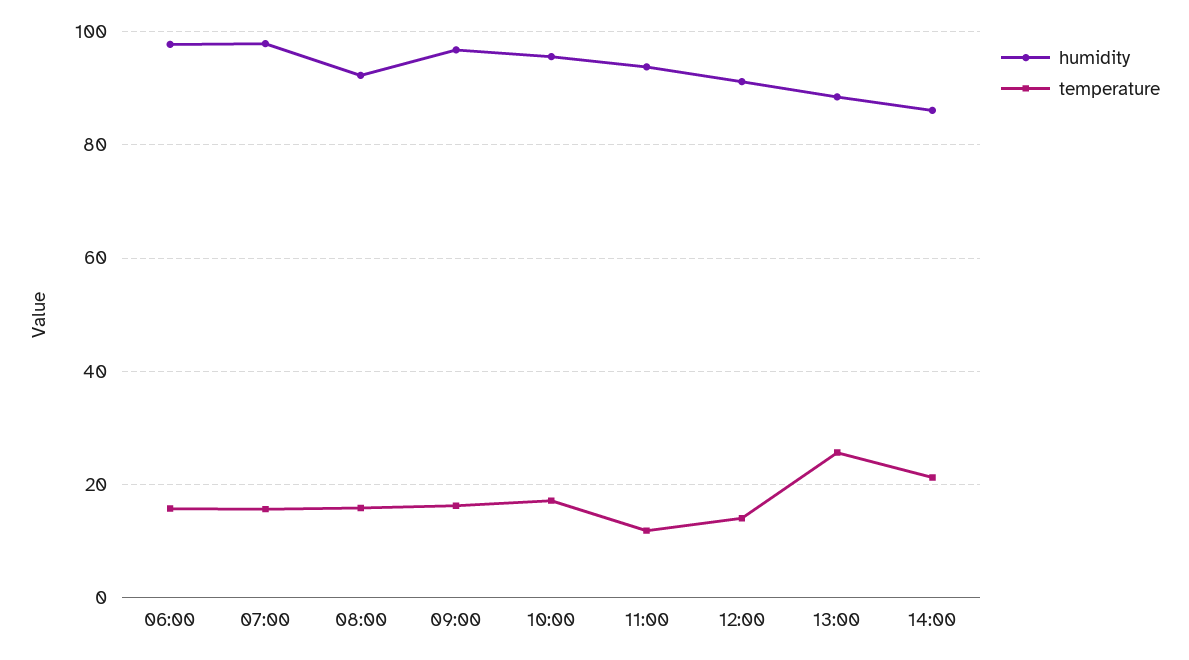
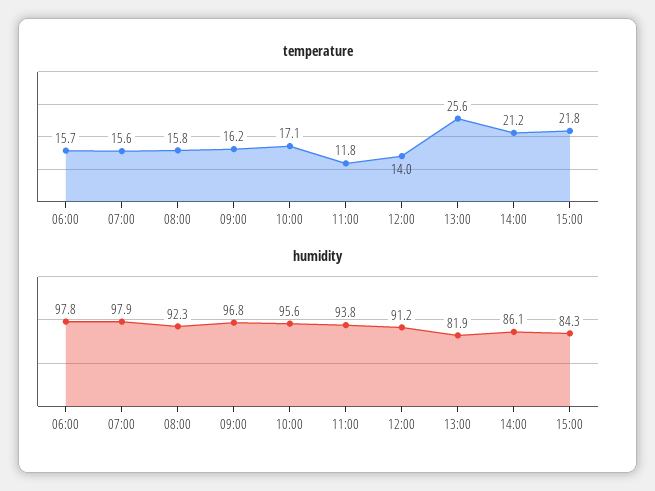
humidity, 13:00: 88 -> 81.9
temperature, 15:00: none -> 21.8
humidity, 15:00: none -> 84.3

